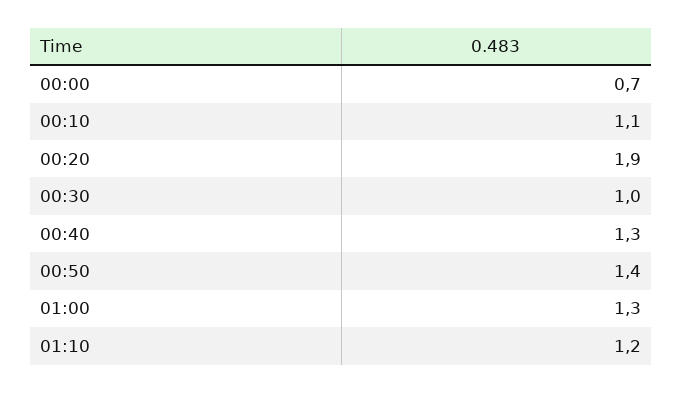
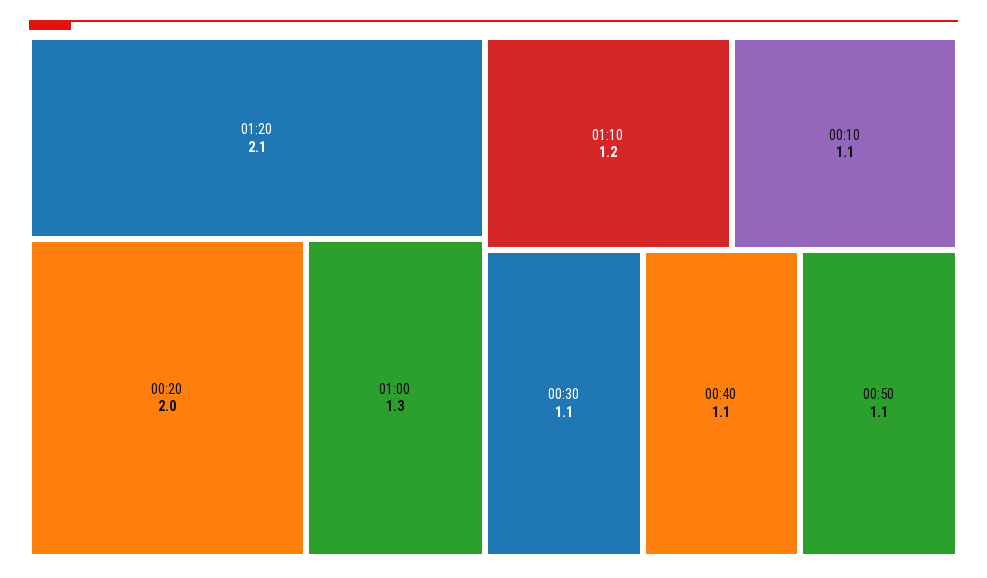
00:00: 0.7 -> none
00:20: 1.9 -> 2
00:30: 1 -> 1.1
00:40: 1.3 -> 1.1
00:50: 1.4 -> 1.1
01:20: none -> 2.1

